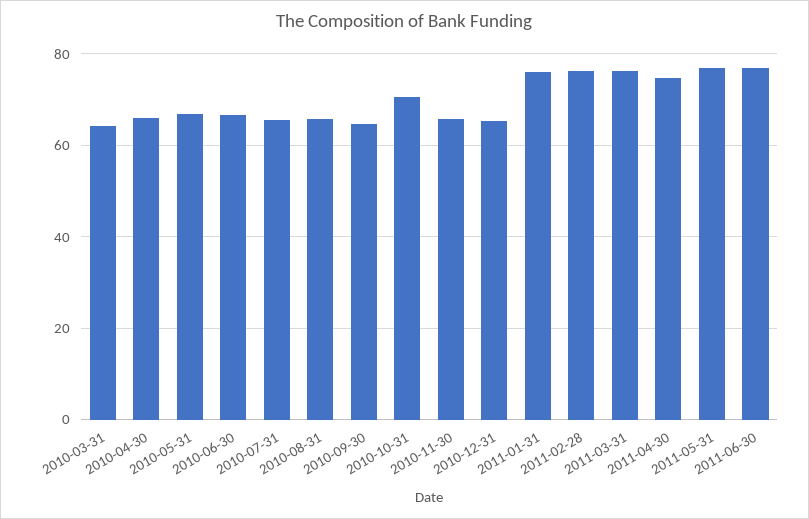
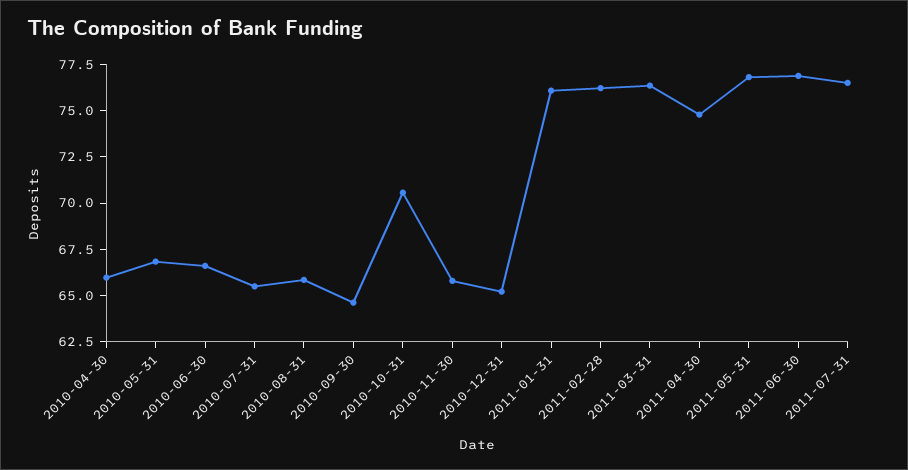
2010-03-31: 64 -> none
2011-07-31: none -> 76.5

